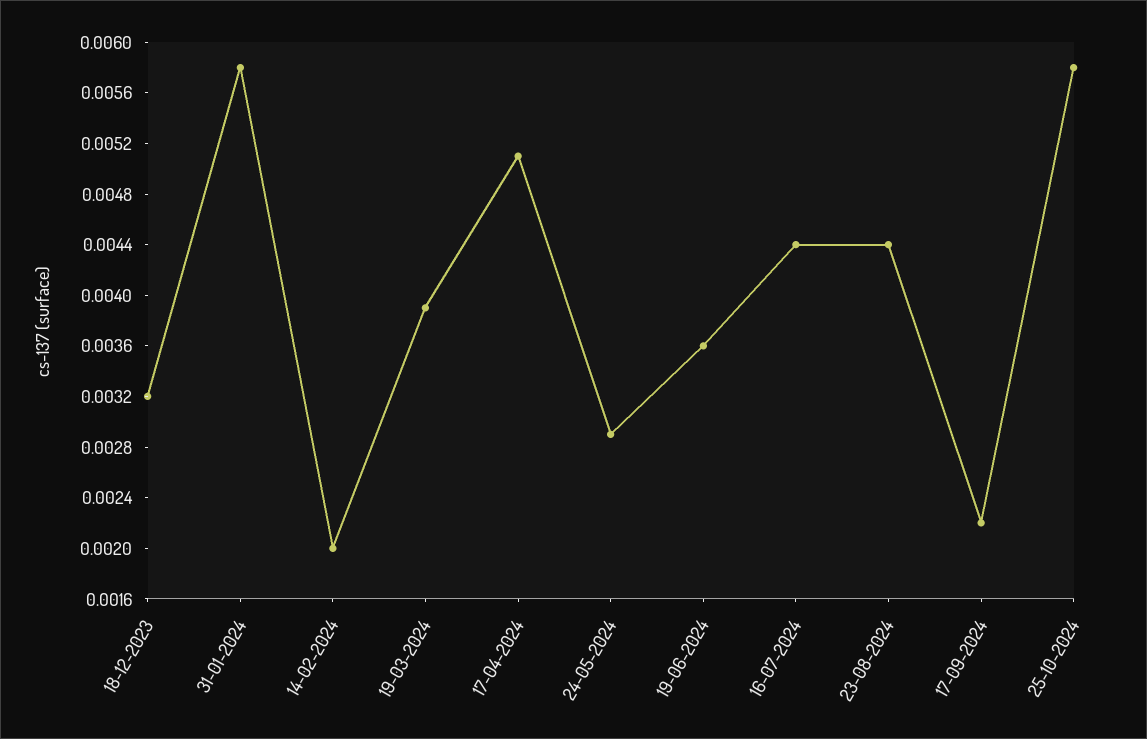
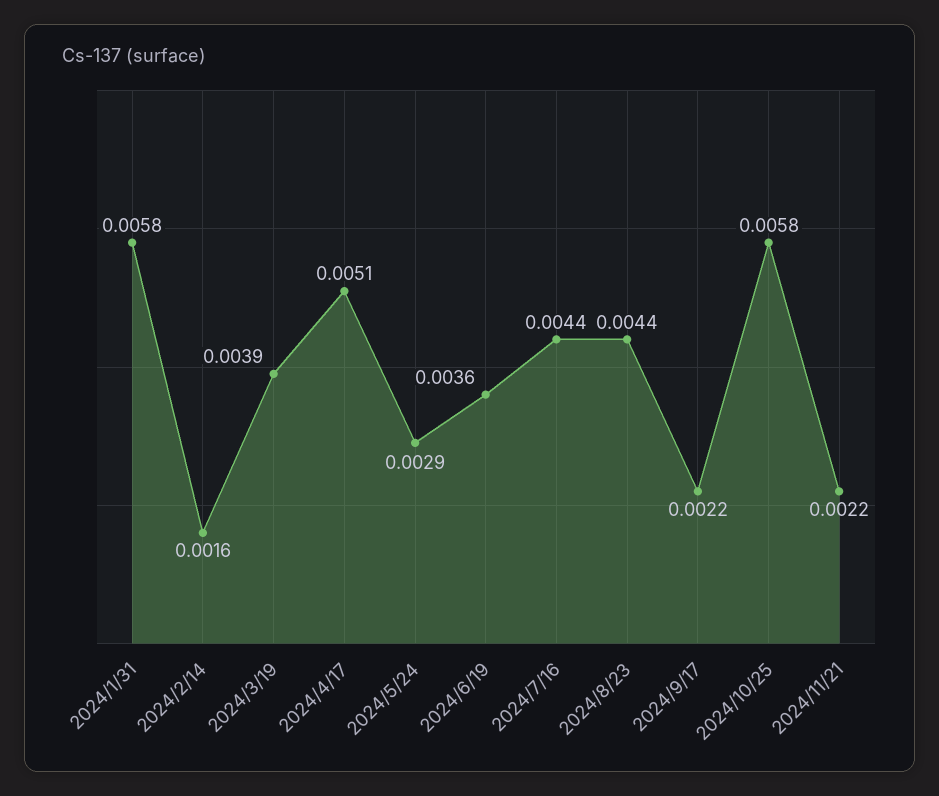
18-12-2023: 0.0032 -> none
14-02-2024: 0.002 -> 0.0016
2024/11/21: none -> 0.0022

